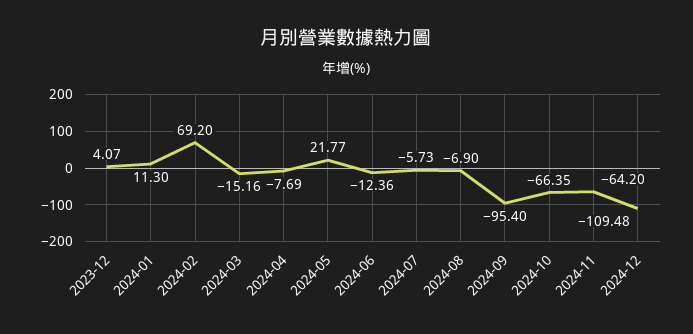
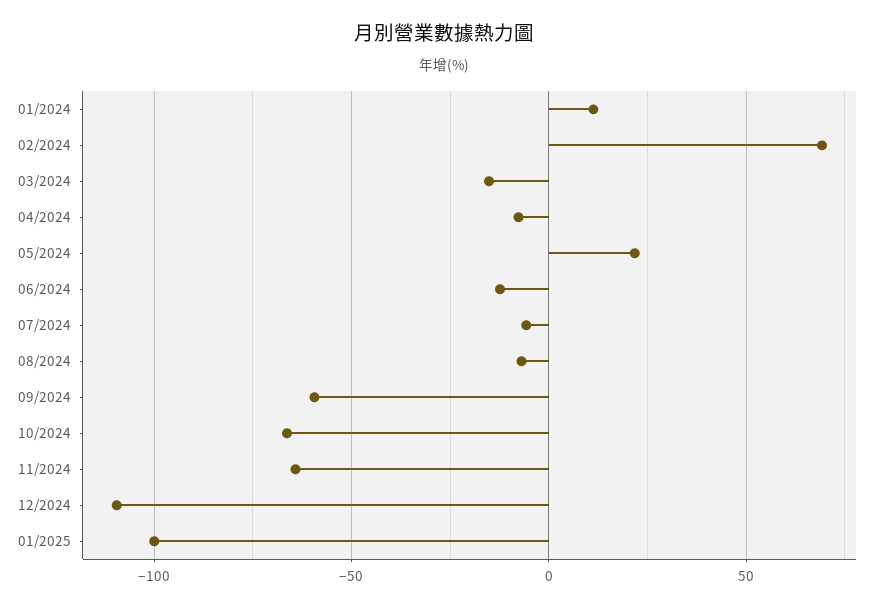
2023-12: 4.07 -> none
2024-09: -95.4 -> -60
01/2025: none -> -100

